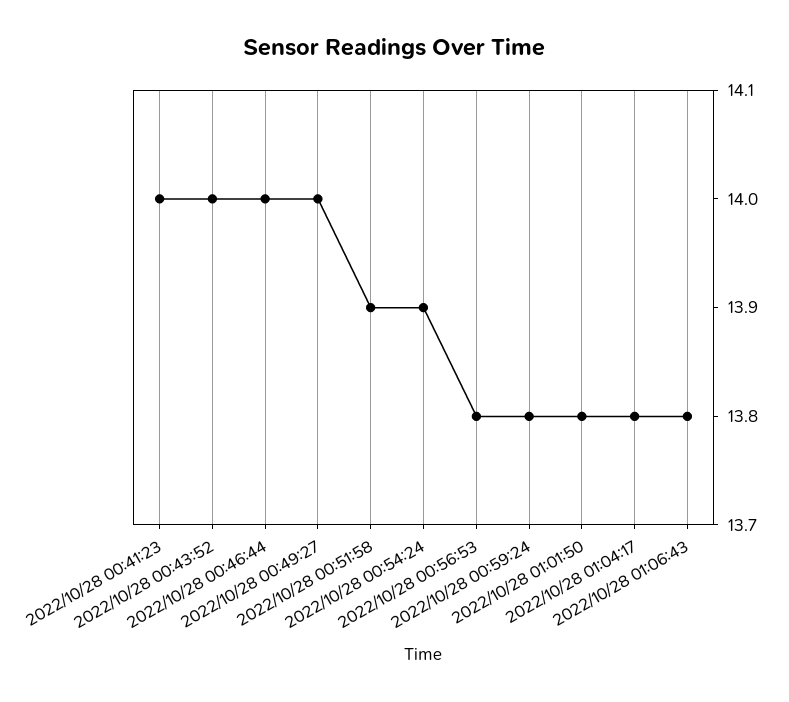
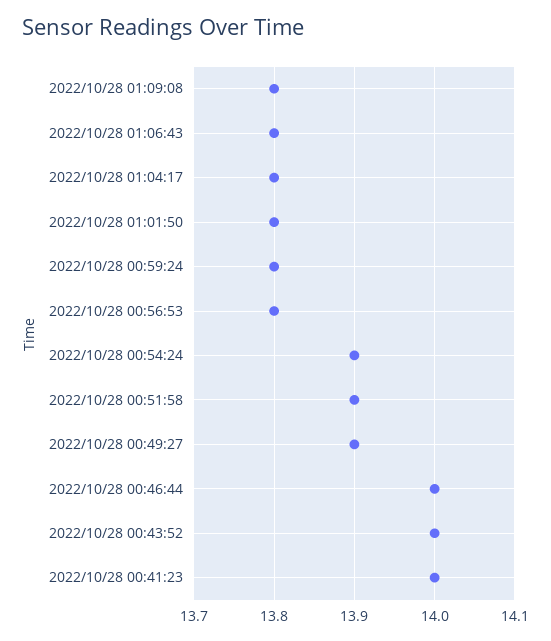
2022/10/28 00:49:27: 14 -> 13.9
2022/10/28 01:09:08: none -> 13.8

